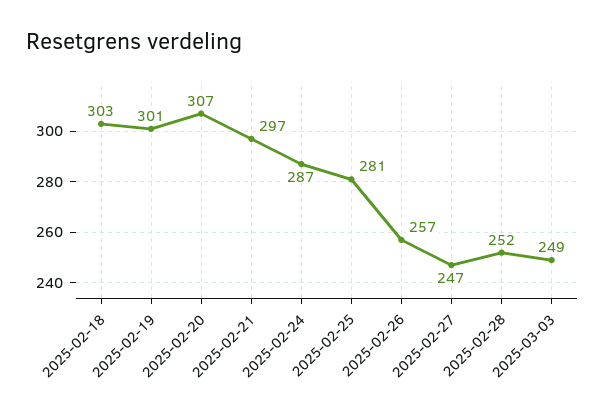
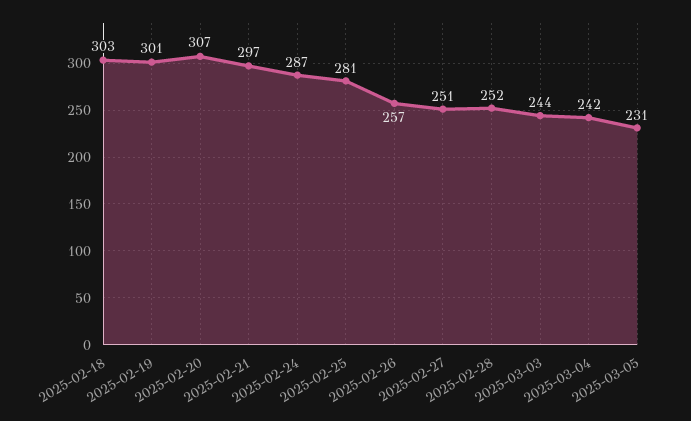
2025-02-27: 247 -> 251
2025-03-03: 249 -> 244
2025-03-04: none -> 242
2025-03-05: none -> 231

